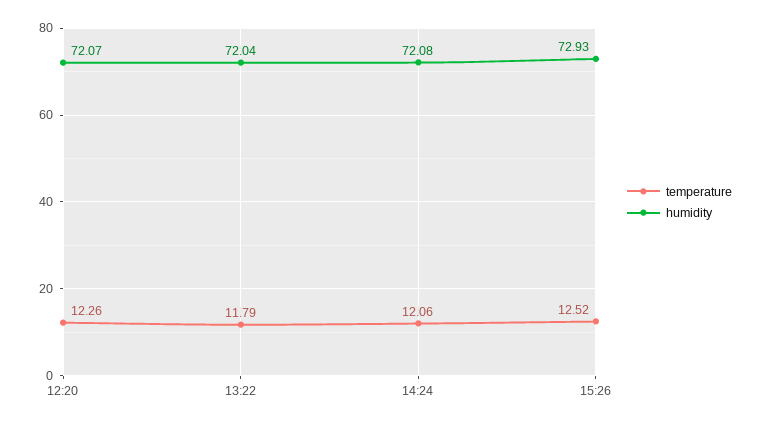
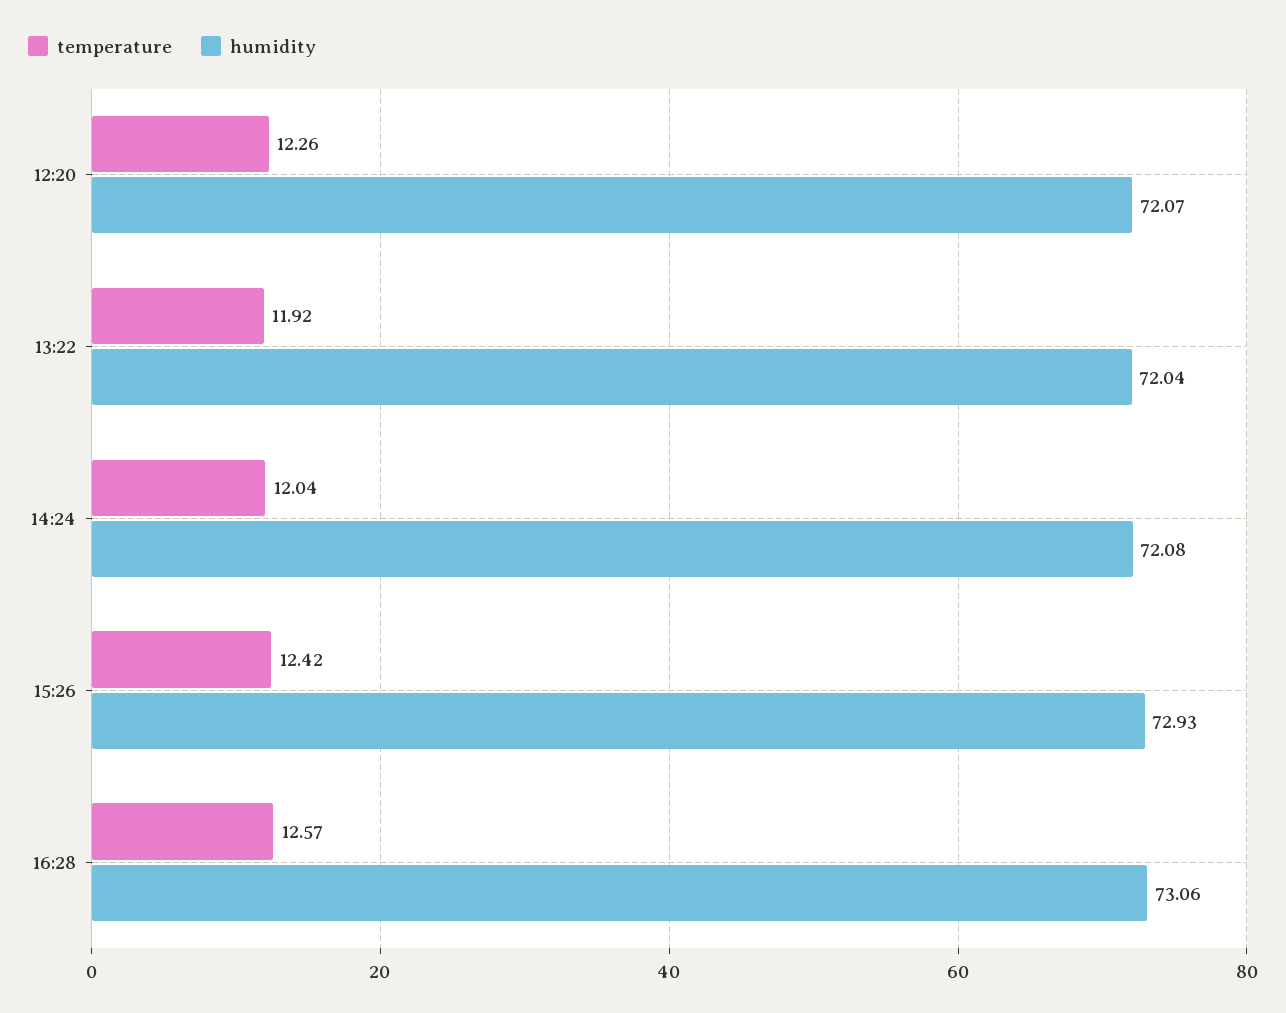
temperature, 13:22: 11.79 -> 11.92
temperature, 14:24: 12.06 -> 12.04
temperature, 15:26: 12.52 -> 12.42
temperature, 16:28: none -> 12.57
humidity, 16:28: none -> 73.06

